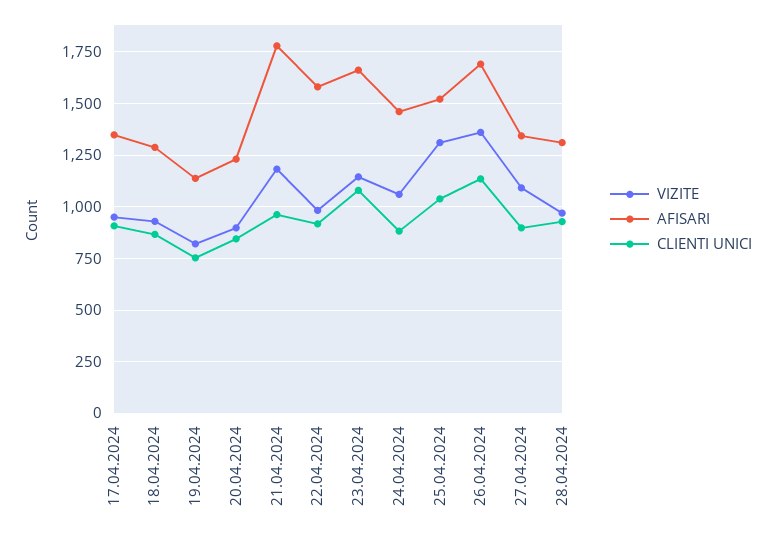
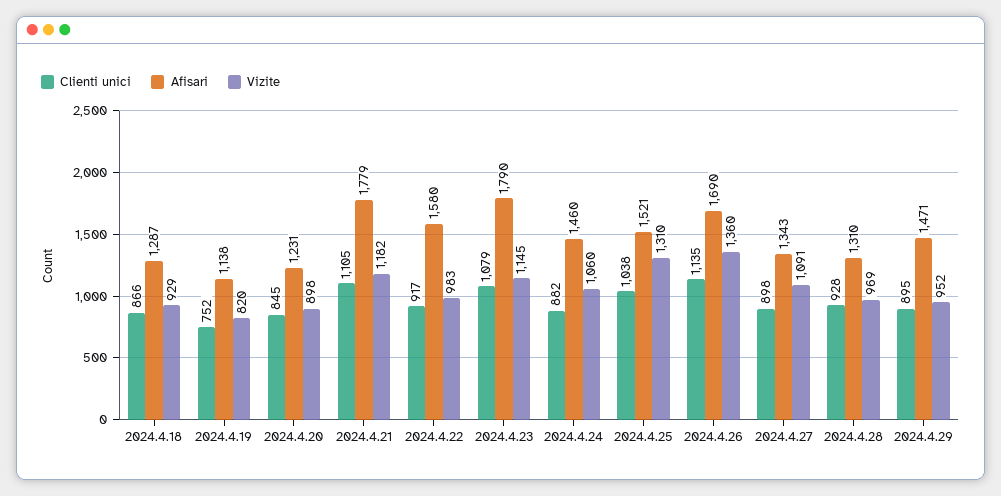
VIZITE, 17.04.2024: 950 -> none
AFISARI, 17.04.2024: 1350 -> none
CLIENTI UNICI, 17.04.2024: 900 -> none
CLIENTI UNICI, 21.04.2024: 950 -> 1105
AFISARI, 23.04.2024: 1650 -> 1790
CLIENTI UNICI, 2024.4.29: none -> 895
AFISARI, 2024.4.29: none -> 1471
VIZITE, 2024.4.29: none -> 952

